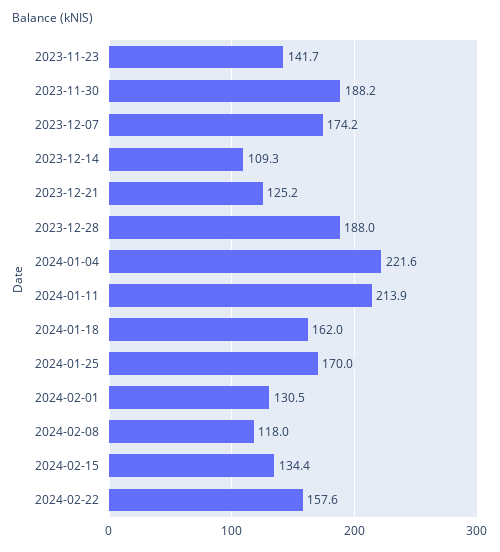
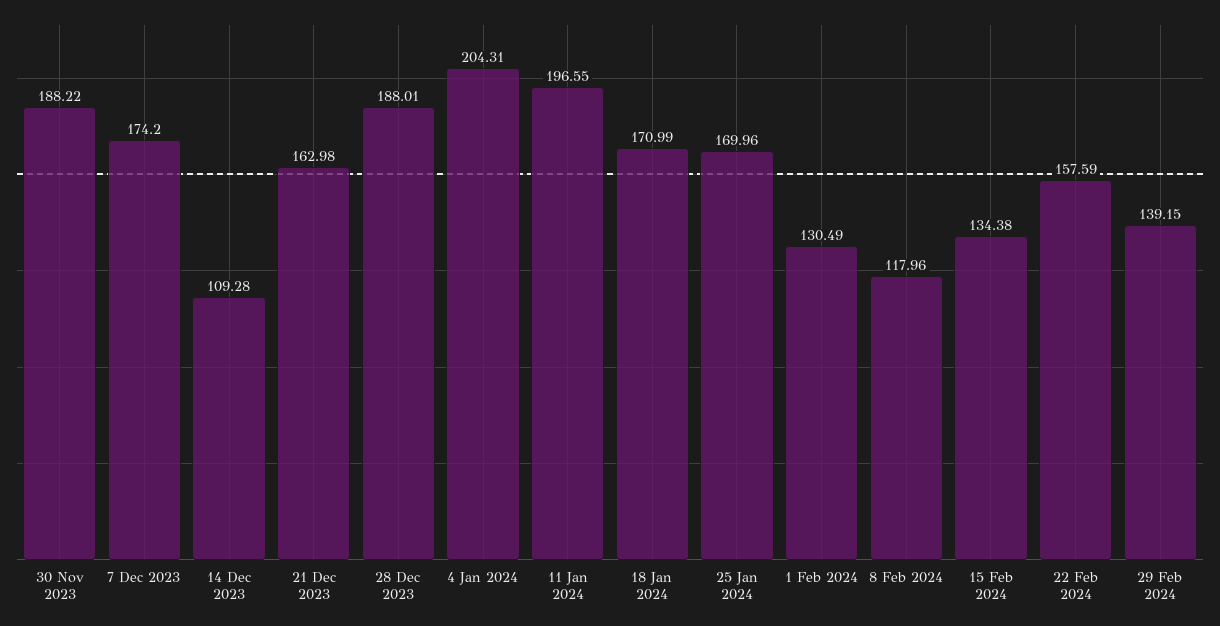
2023-11-23: 141.7 -> none
2023-12-21: 125.2 -> 162.98
2024-01-04: 221.6 -> 204.31
2024-01-11: 213.9 -> 196.55
2024-01-18: 162 -> 170.99
29 Feb 2024: none -> 139.15

